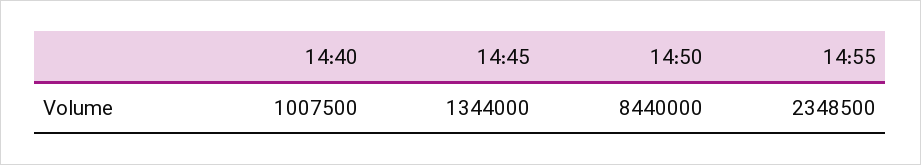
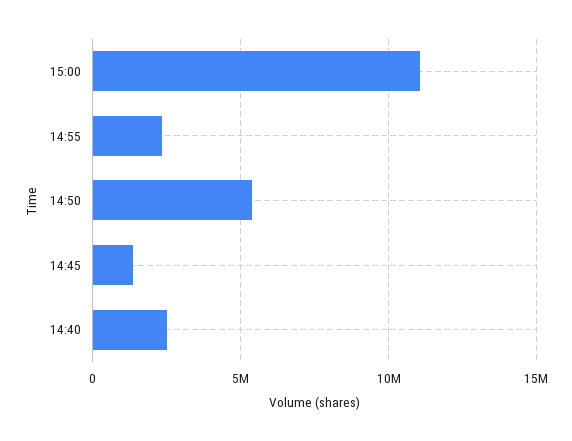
14:40: 1007500 -> 2500000
14:50: 8440000 -> 5500000
15:00: none -> 11000000

